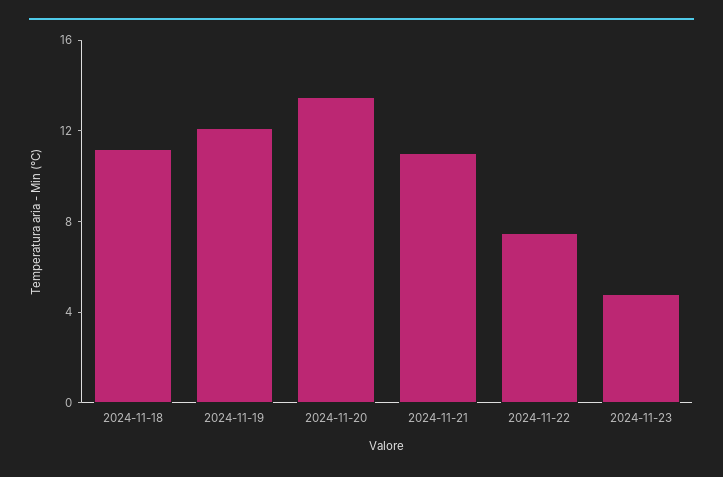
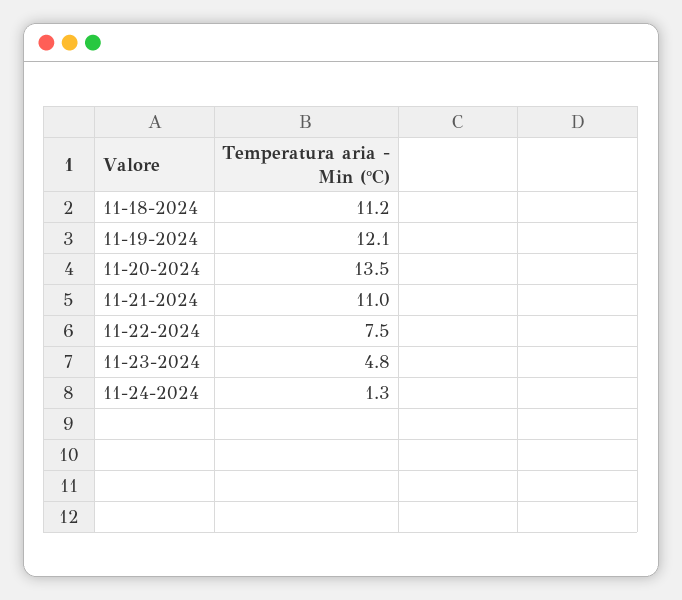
11-24-2024: none -> 1.3

